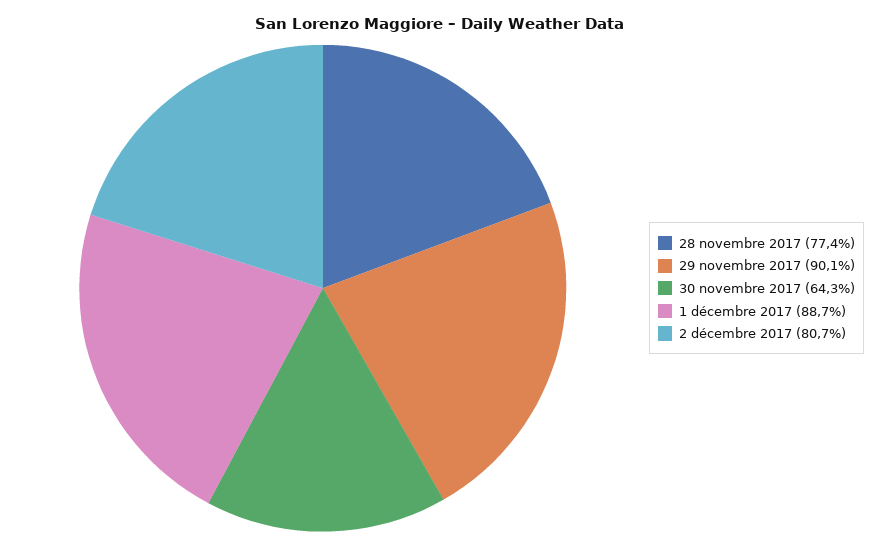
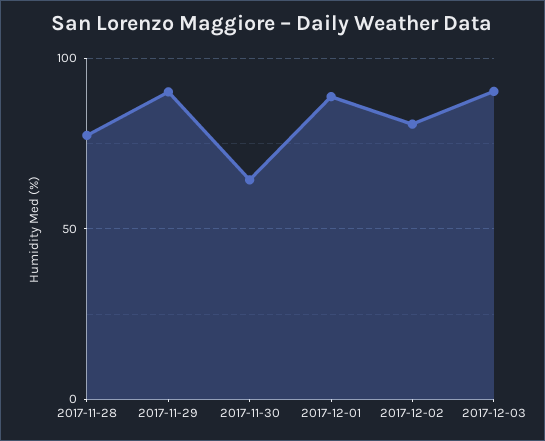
2017-12-03: none -> 90

